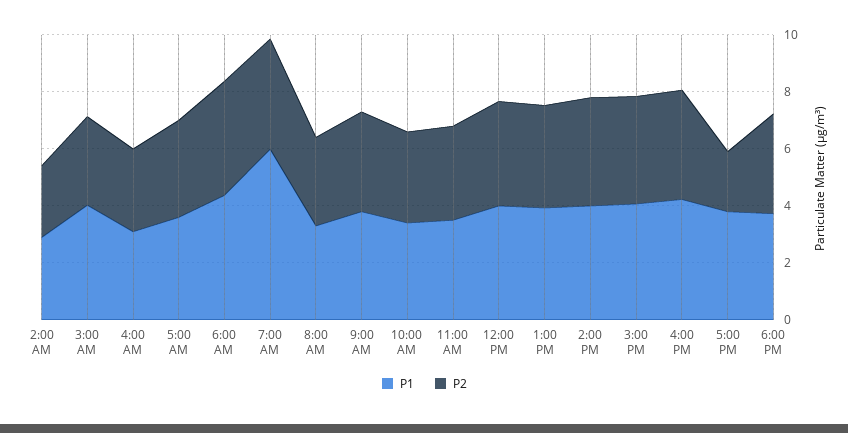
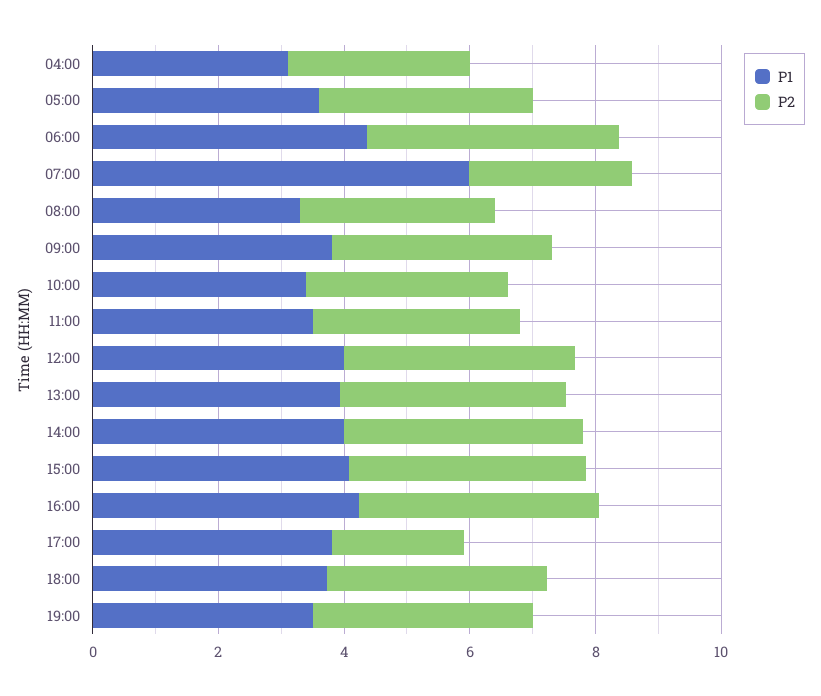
P1, 2:00 AM: 3 -> none
P2, 2:00 AM: 2.5 -> none
P1, 3:00 AM: 4 -> none
P2, 3:00 AM: 3 -> none
P2, 7:00 AM: 4 -> 2.5
P1, 19:00: none -> 3.5
P2, 19:00: none -> 3.5

